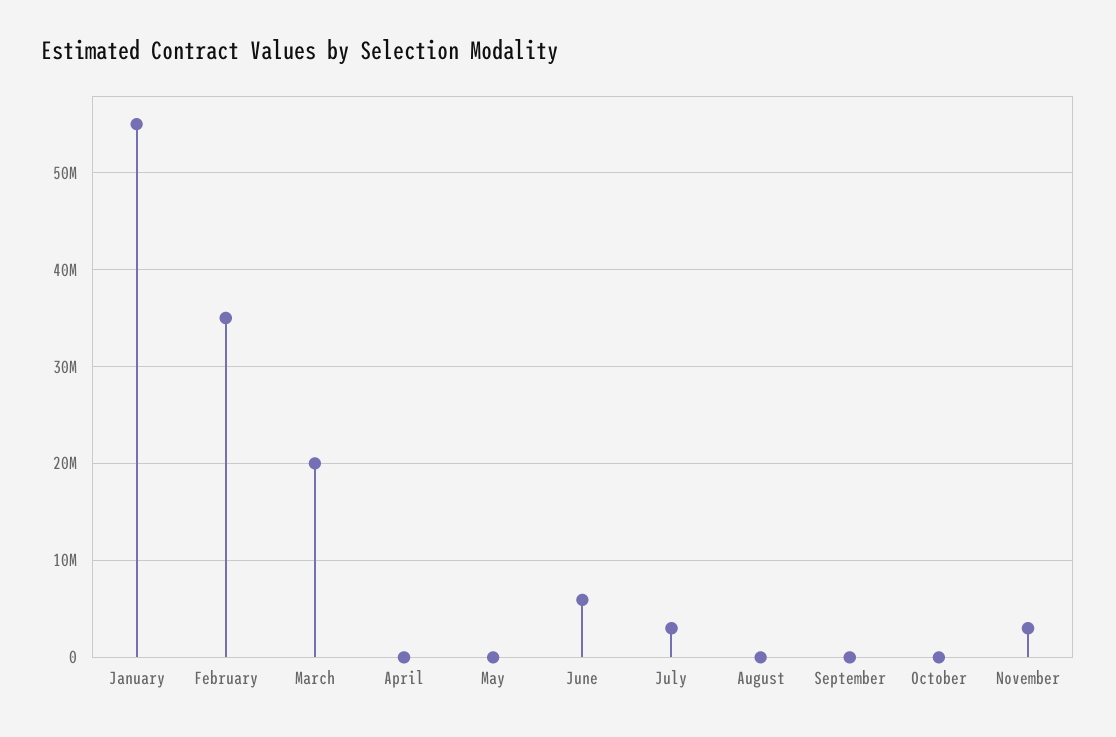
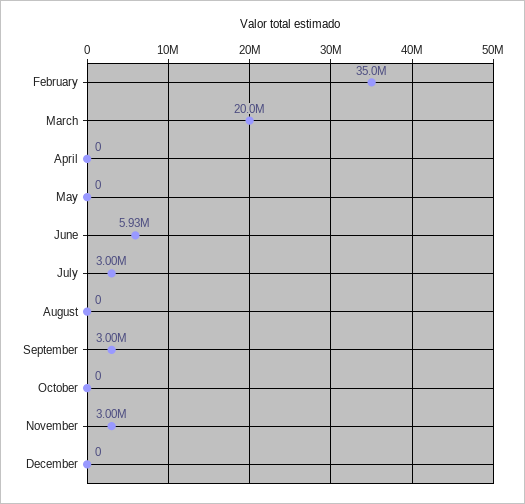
January: 55000000 -> none
September: 0 -> 3000000
December: none -> 0

